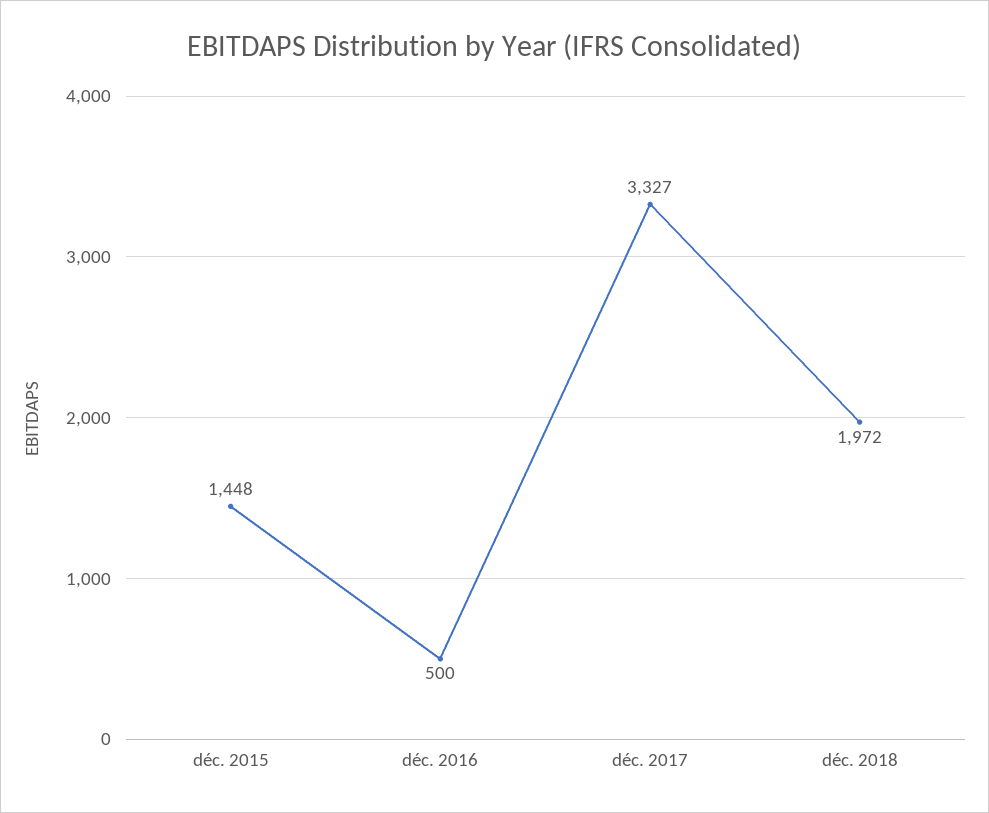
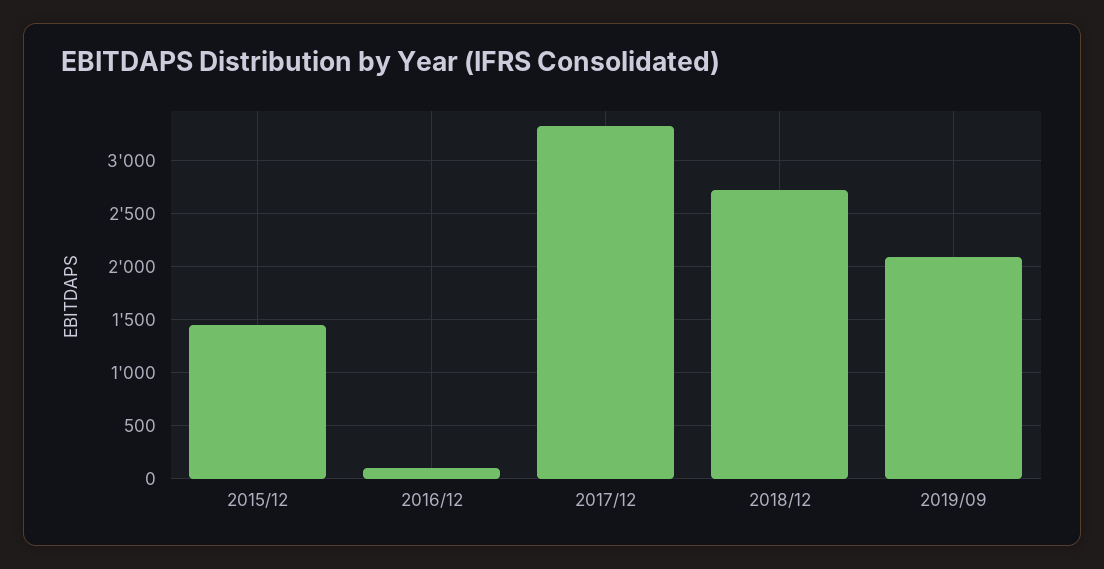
déc. 2016: 500 -> 100
déc. 2018: 1972 -> 2700
2019/09: none -> 2100

